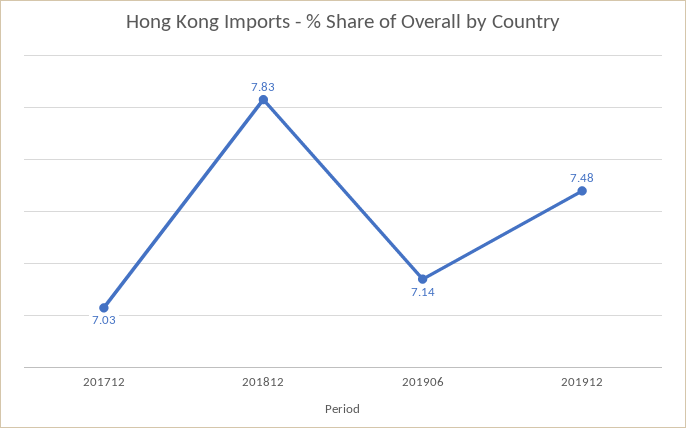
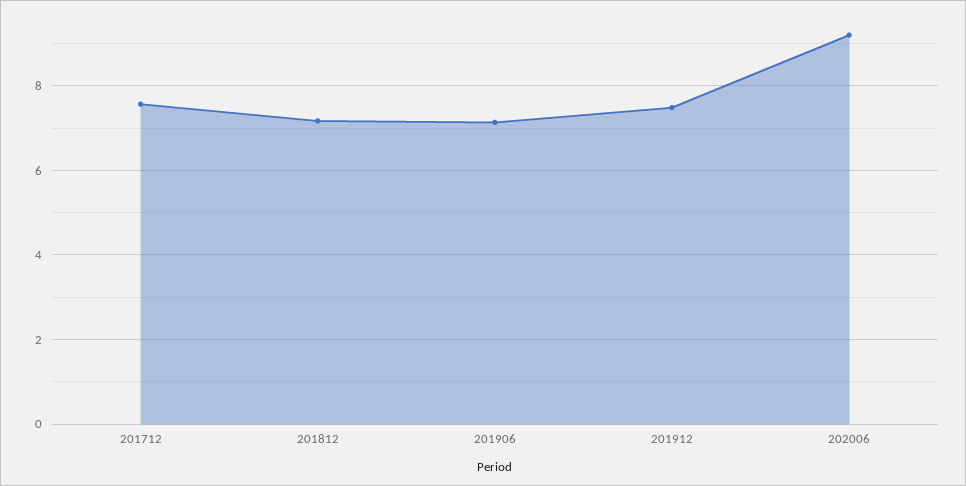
201712: 7.03 -> 7.6
201812: 7.83 -> 7.2
202006: none -> 9.2

